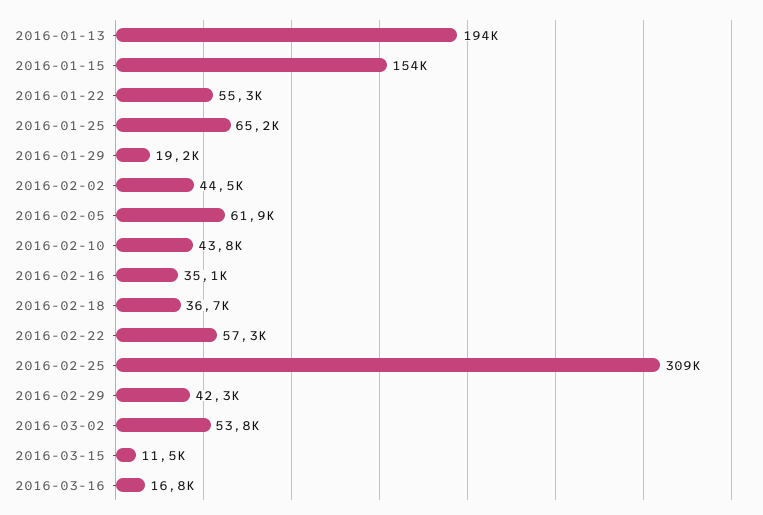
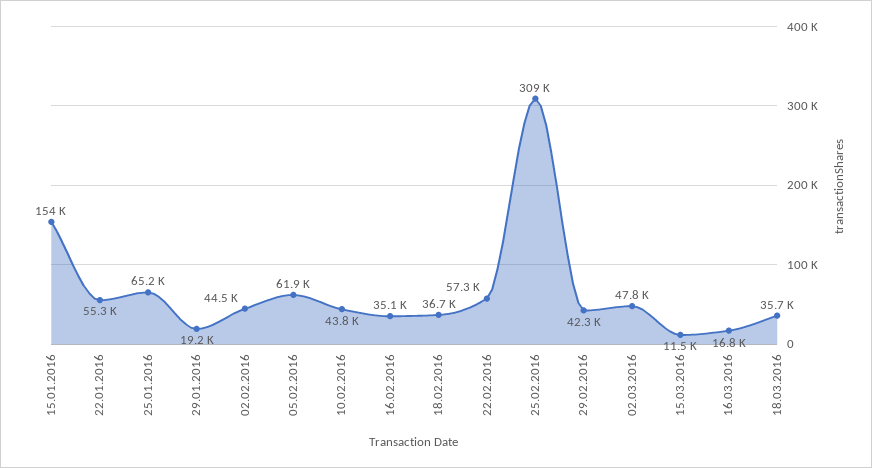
2016-01-13: 194000 -> none
2016-03-02: 53800 -> 47800
18.03.2016: none -> 35700

